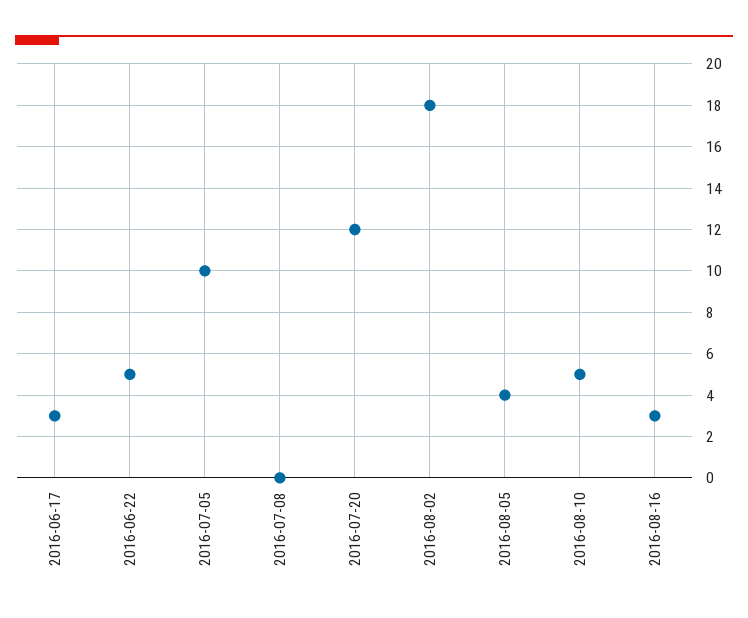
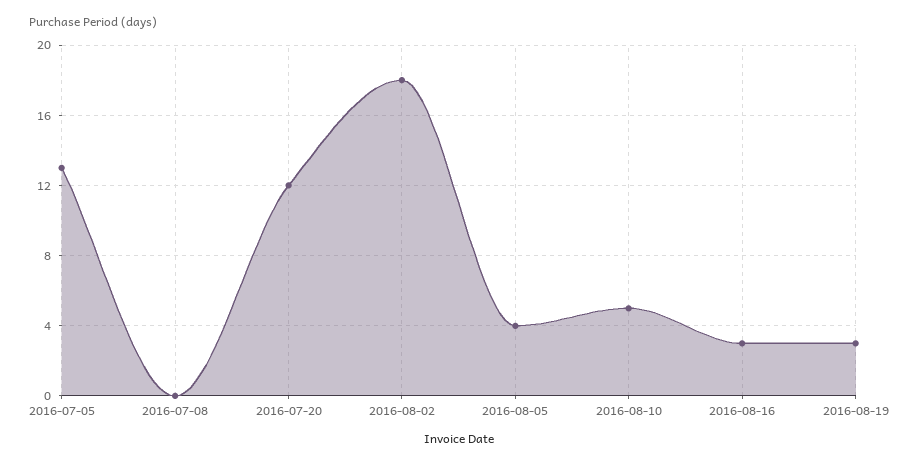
2016-06-17: 3 -> none
2016-06-22: 5 -> none
2016-07-05: 10 -> 13
2016-08-19: none -> 3

